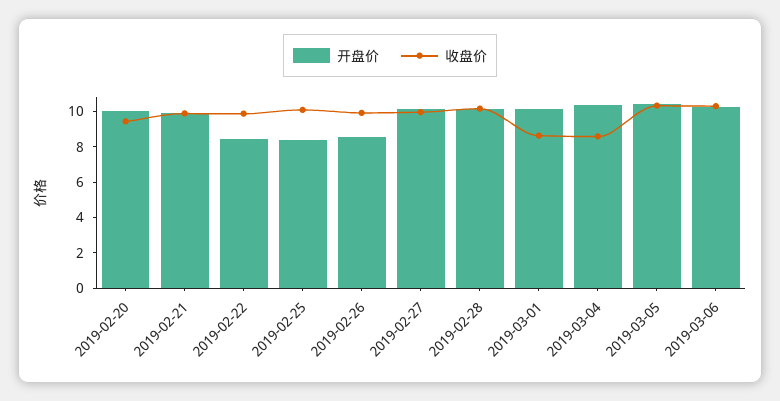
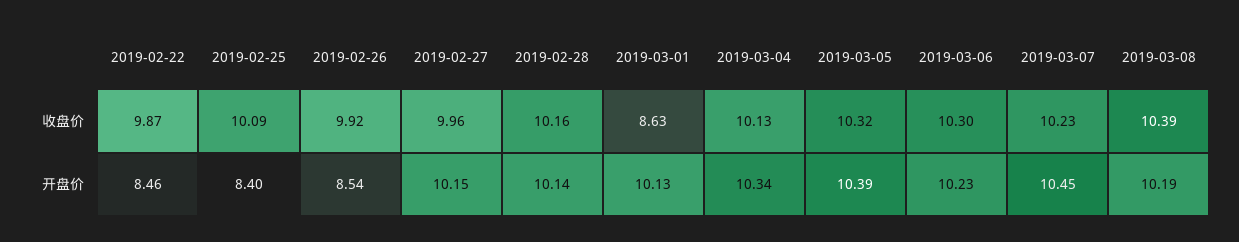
开盘价, 2019-02-20: 10 -> none
收盘价, 2019-02-20: 9.5 -> none
开盘价, 2019-02-21: 10 -> none
收盘价, 2019-02-21: 10 -> none
收盘价, 2019-03-04: 8.5 -> 10.13
收盘价, 2019-03-07: none -> 10.23
收盘价, 2019-03-08: none -> 10.39
开盘价, 2019-03-07: none -> 10.45
开盘价, 2019-03-08: none -> 10.19

